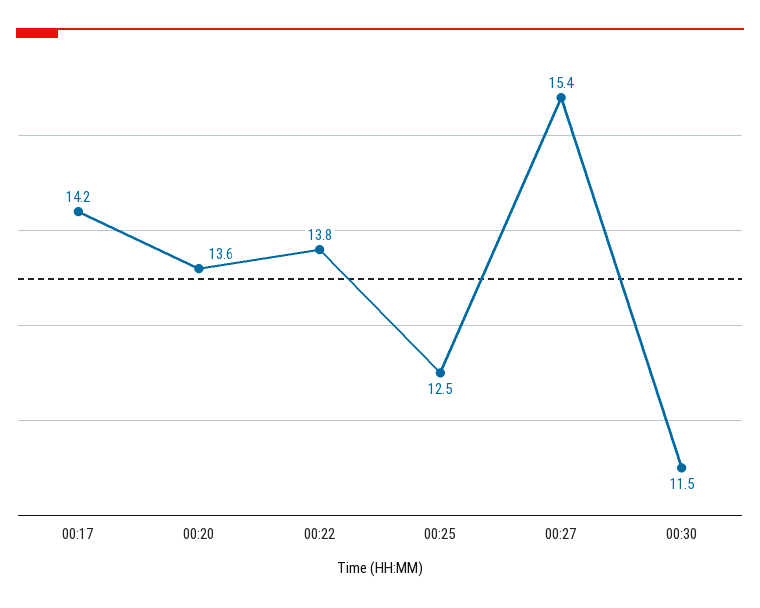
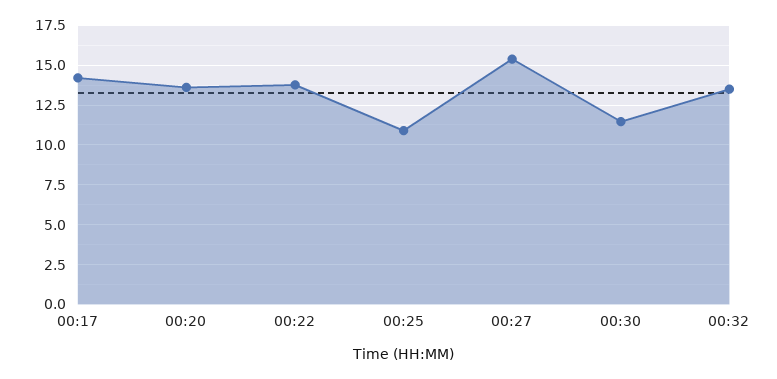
00:25: 12.5 -> 11
00:32: none -> 13.5

